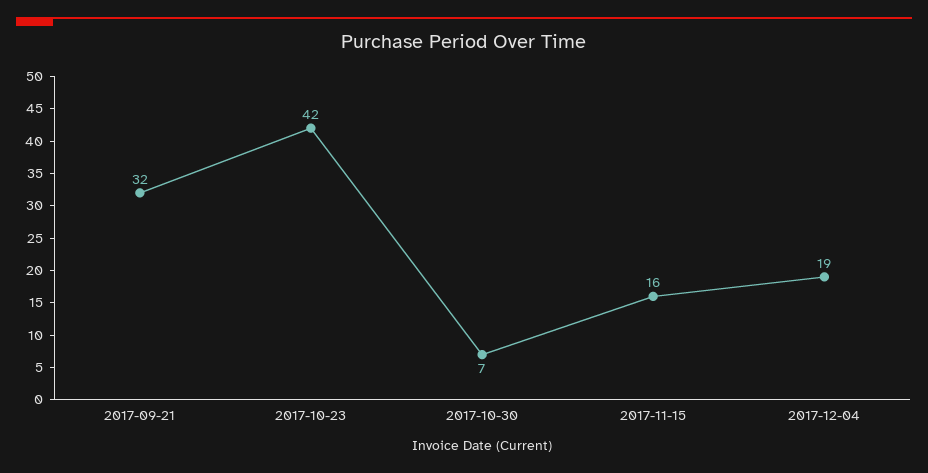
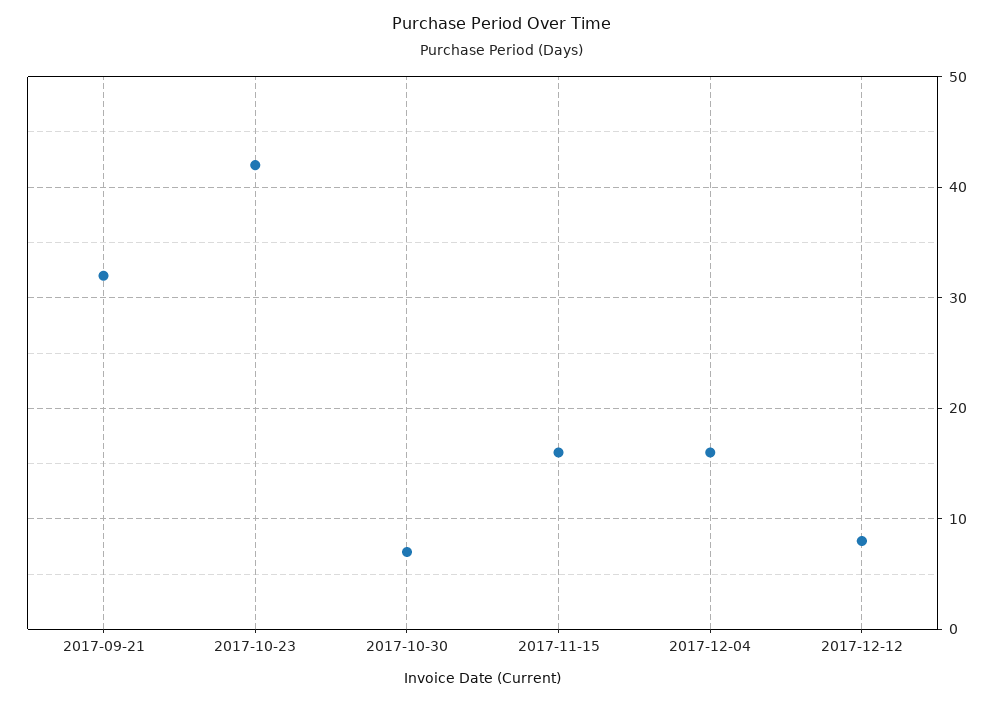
2017-12-04: 19 -> 16
2017-12-12: none -> 8

